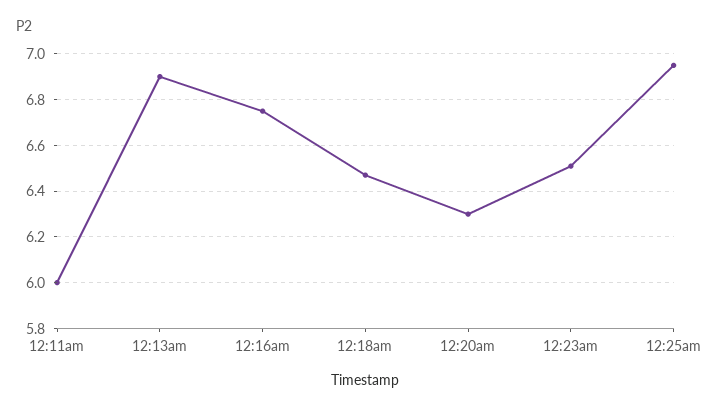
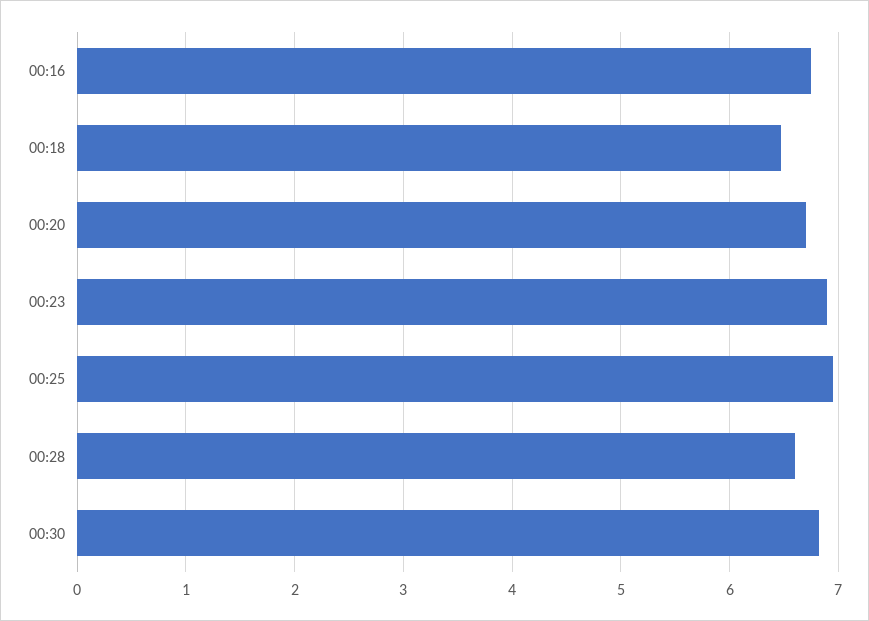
12:11am: 6 -> none
12:13am: 6.9 -> none
12:20am: 6.3 -> 6.7
12:23am: 6.5 -> 6.9
00:28: none -> 6.6
00:30: none -> 6.8

